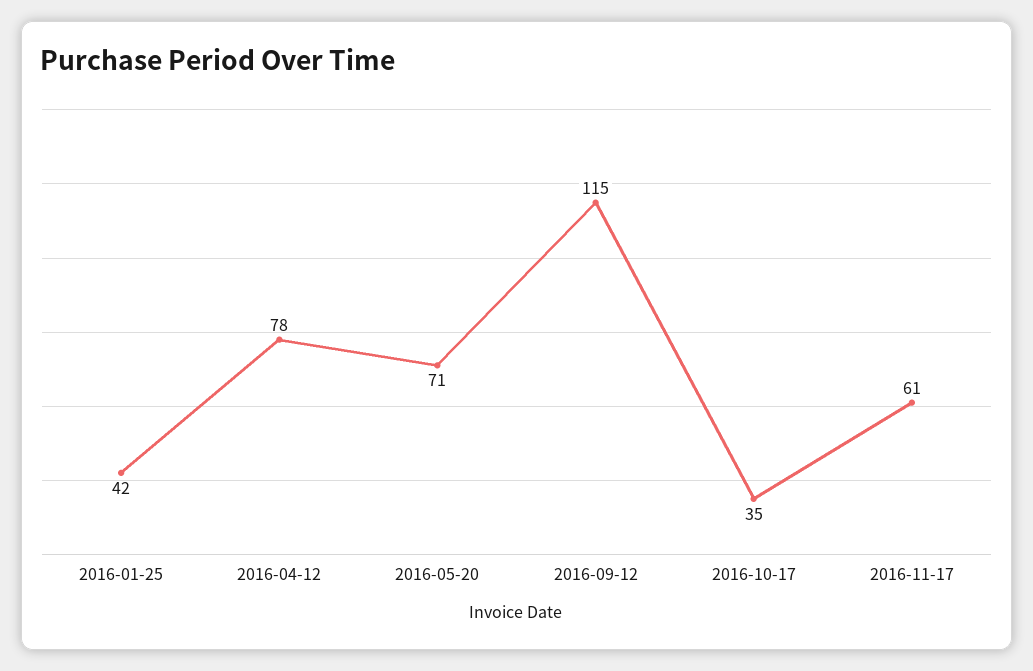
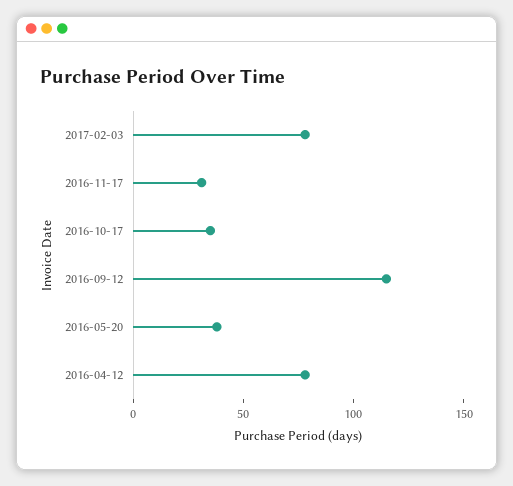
2016-01-25: 42 -> none
2016-05-20: 71 -> 40
2016-11-17: 61 -> 30
2017-02-03: none -> 80

